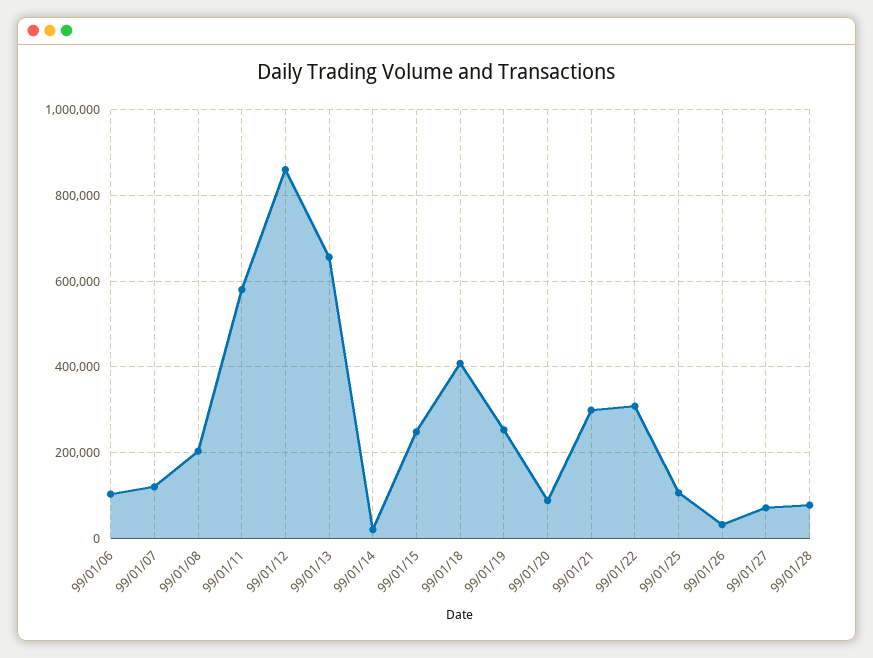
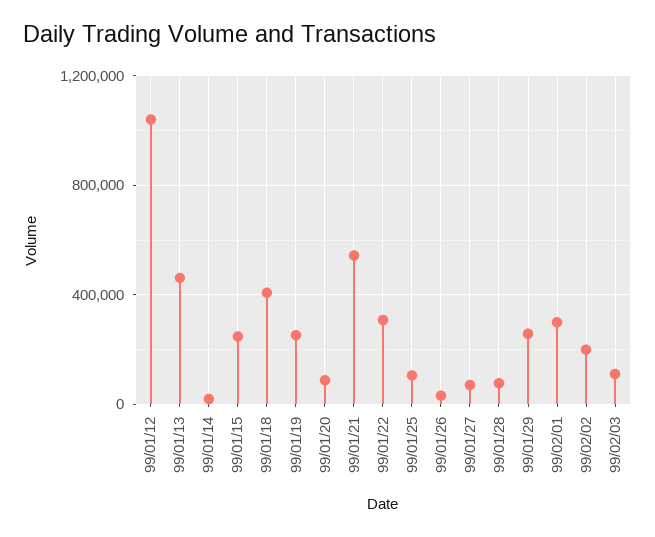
99/01/06: 100000 -> none
99/01/07: 120000 -> none
99/01/08: 200000 -> none
99/01/11: 580000 -> none
99/01/12: 860000 -> 1050000
99/01/13: 660000 -> 450000
99/01/21: 300000 -> 550000
99/01/29: none -> 250000
99/02/01: none -> 300000
99/02/02: none -> 200000
99/02/03: none -> 100000

